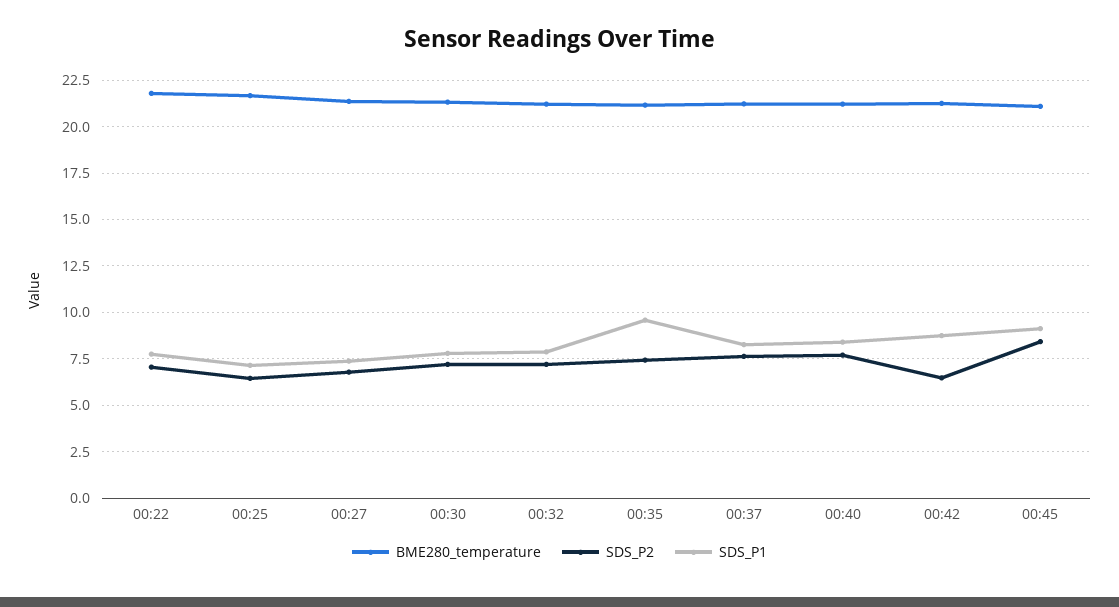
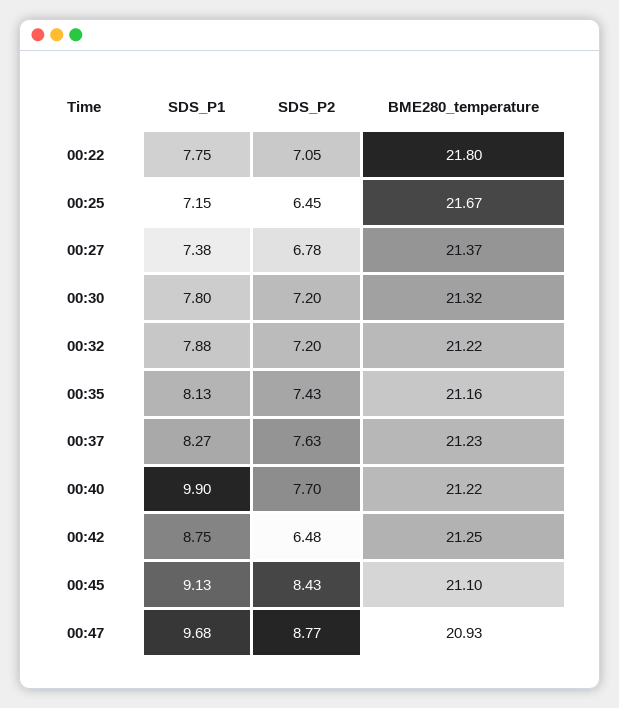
SDS_P1, 00:35: 9.5 -> 8.13
SDS_P1, 00:40: 8.5 -> 9.9
SDS_P1, 00:47: none -> 9.68
SDS_P2, 00:47: none -> 8.77
BME280_temperature, 00:47: none -> 20.93

